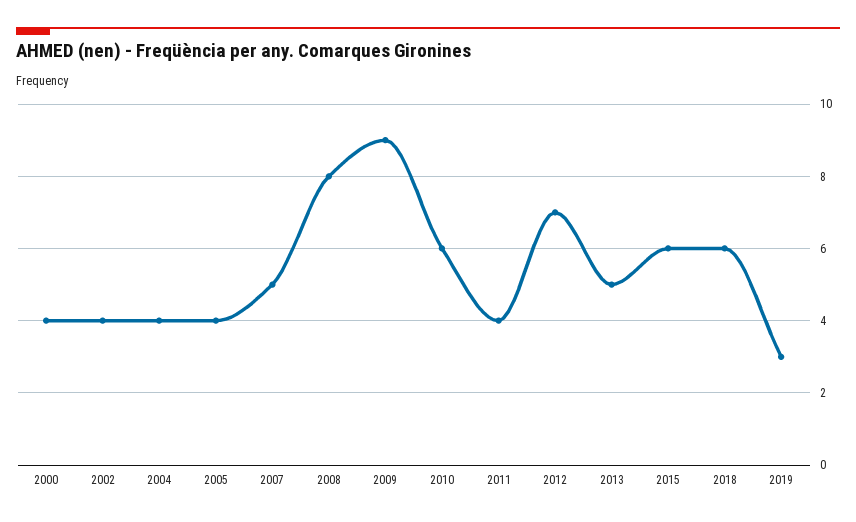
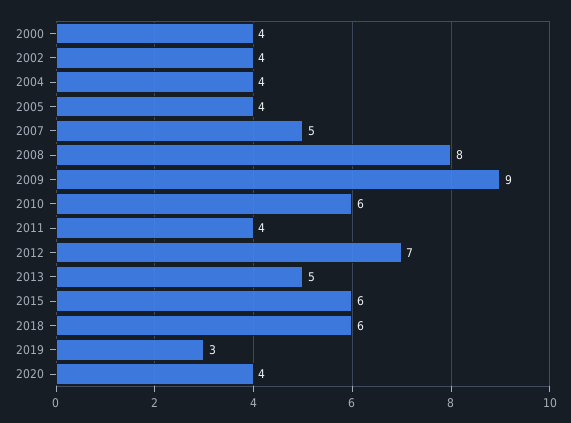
2020: none -> 4

